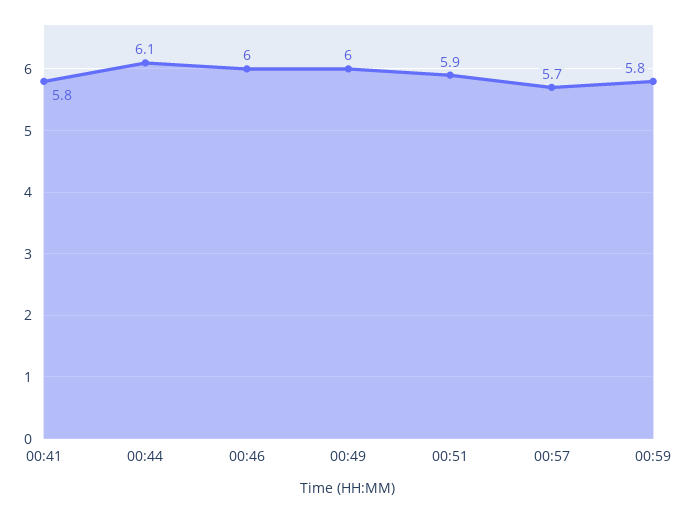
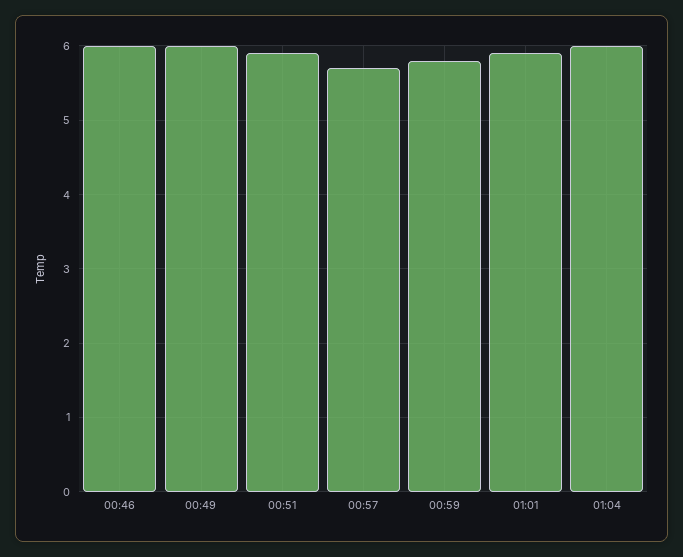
00:41: 5.8 -> none
00:44: 6.1 -> none
01:01: none -> 5.9
01:04: none -> 6

